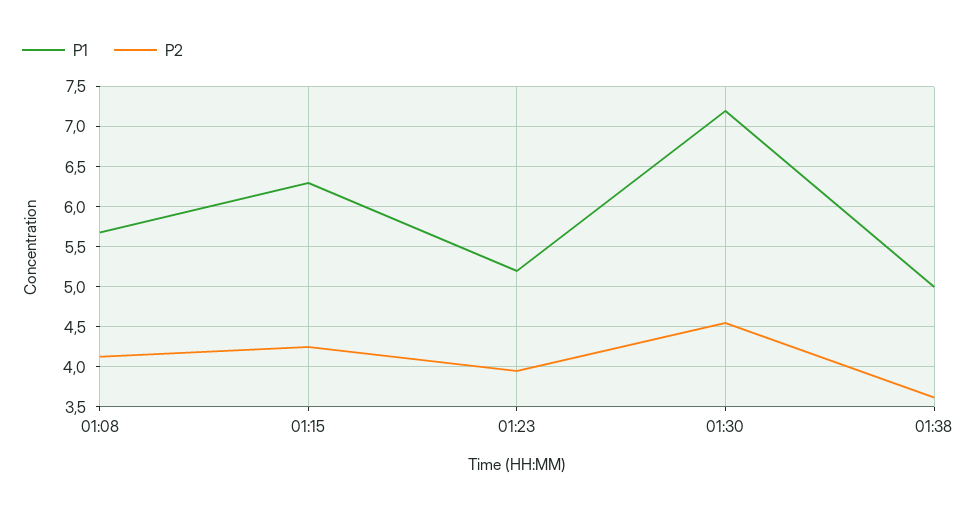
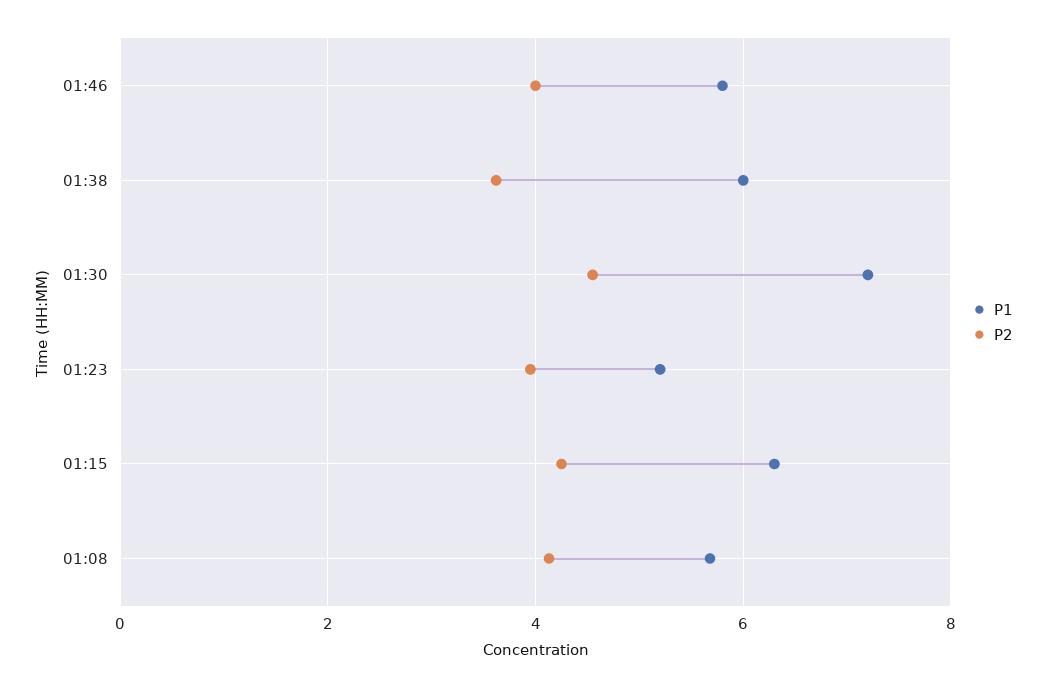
P1, 01:38: 5 -> 6
P1, 01:46: none -> 5.8
P2, 01:46: none -> 4

